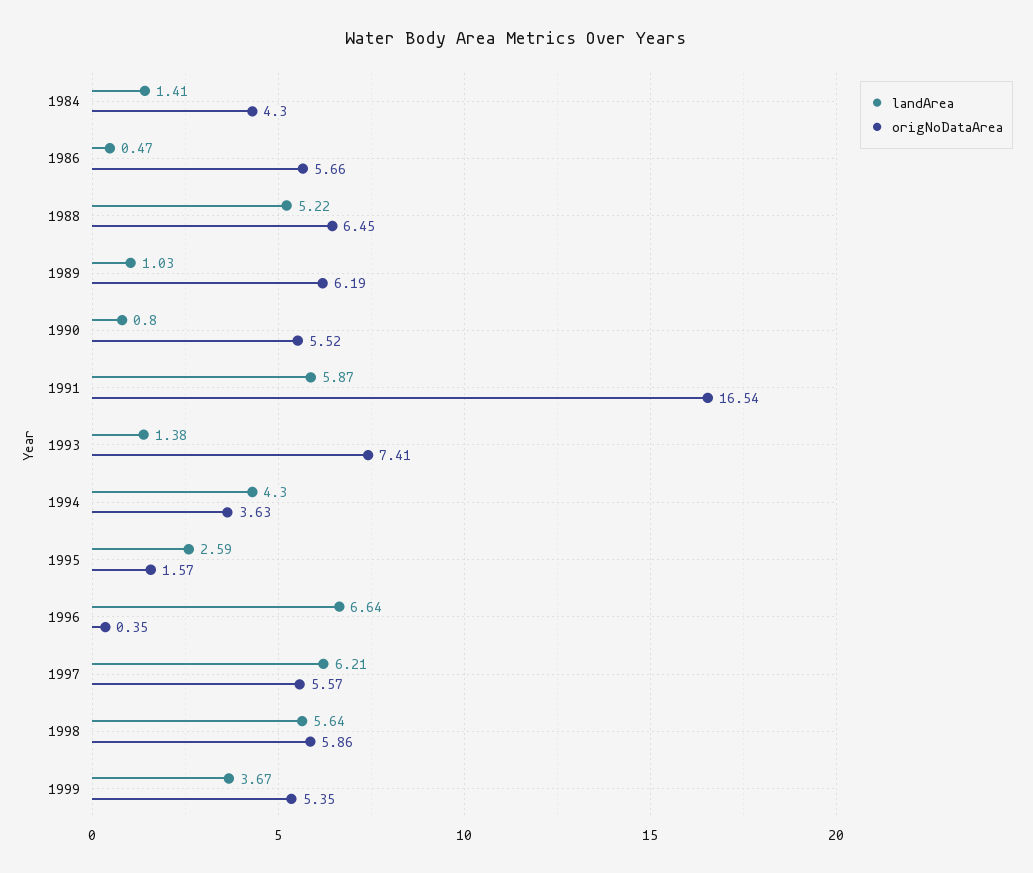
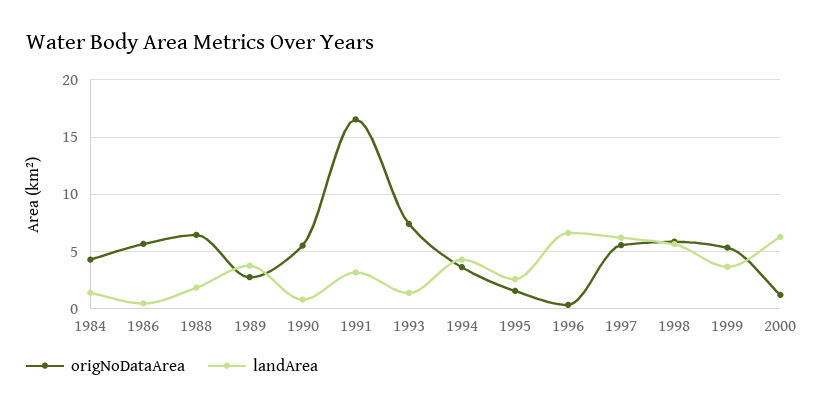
landArea, 1988: 5.22 -> 2
landArea, 1989: 1.03 -> 4
origNoDataArea, 1989: 6.19 -> 3
landArea, 1991: 5.87 -> 3
origNoDataArea, 2000: none -> 1
landArea, 2000: none -> 6

